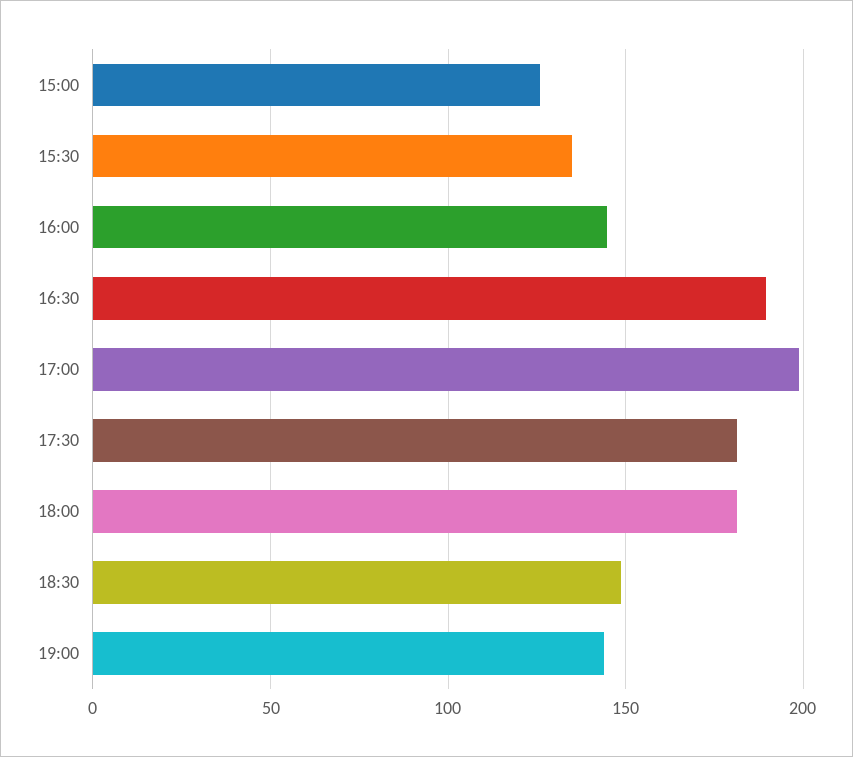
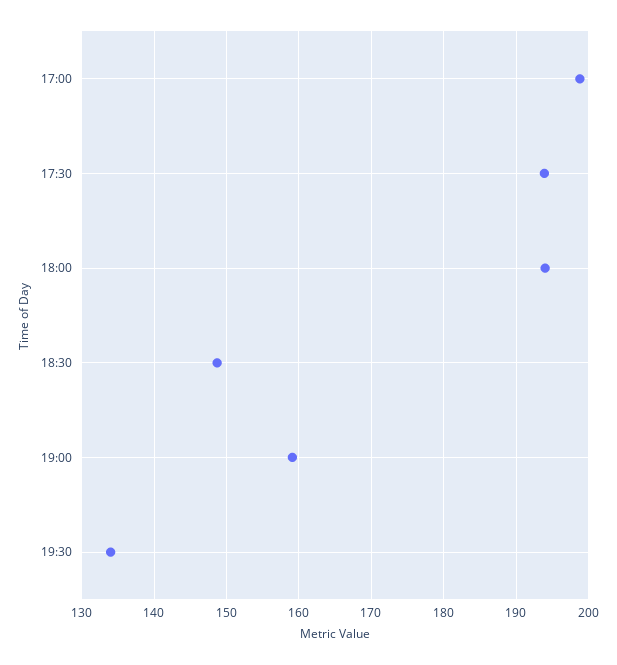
15:00: 125 -> none
15:30: 135 -> none
16:00: 145 -> none
16:30: 190 -> none
17:30: 180 -> 194
18:00: 180 -> 194
19:00: 145 -> 159
19:30: none -> 134

